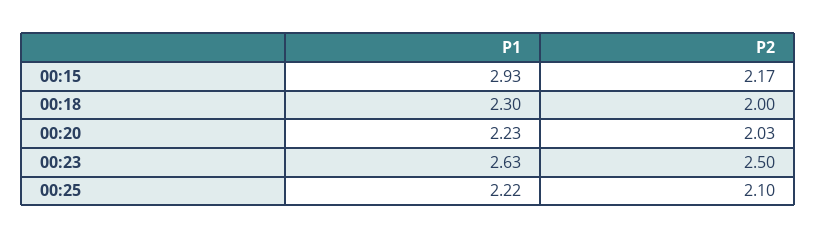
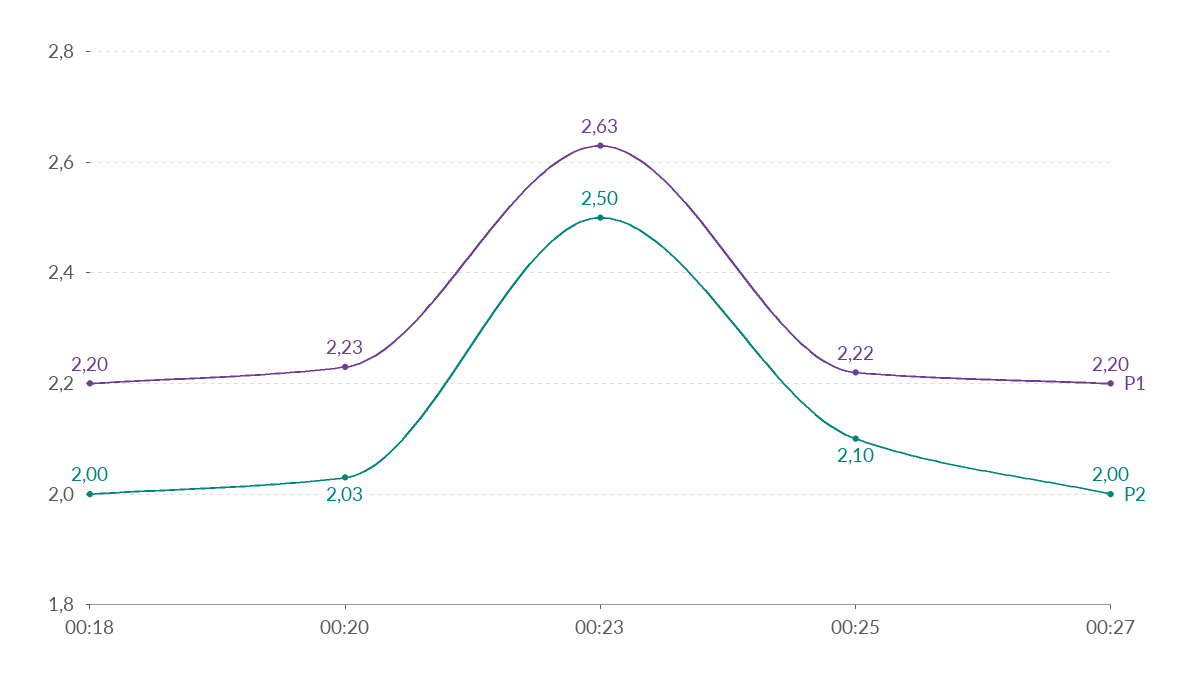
P1, 00:15: 2.93 -> none
P2, 00:15: 2.17 -> none
P1, 00:18: 2.3 -> 2.2
P1, 00:27: none -> 2.2
P2, 00:27: none -> 2

